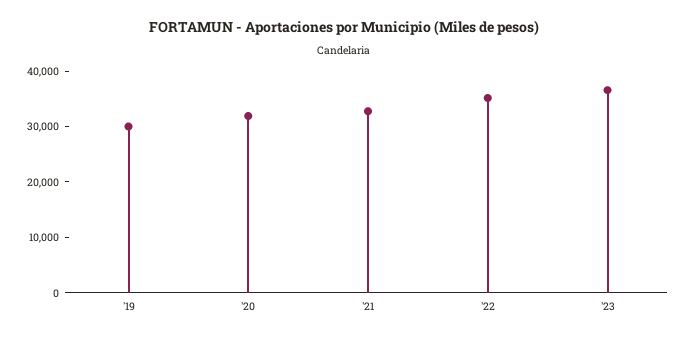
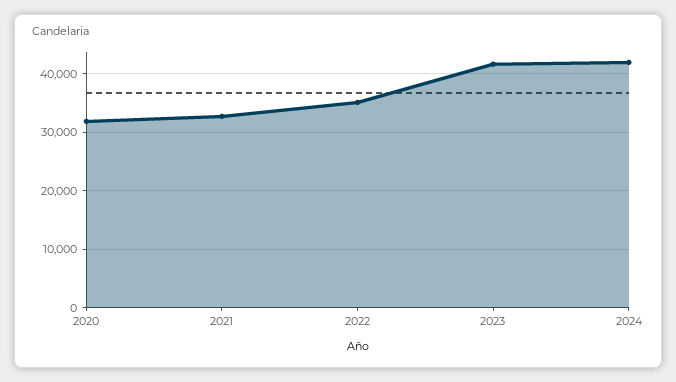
'19: 30000 -> none
'23: 36000 -> 42000
2024: none -> 42000

